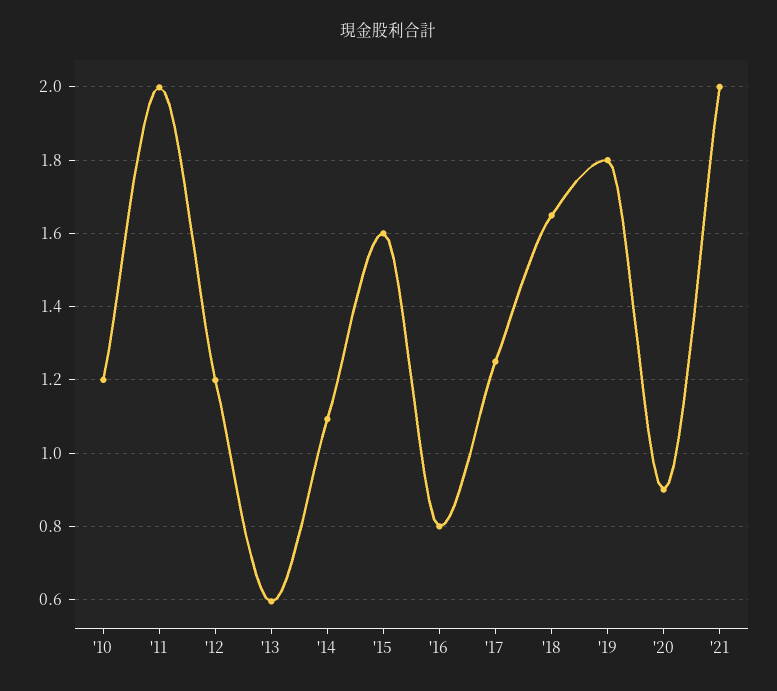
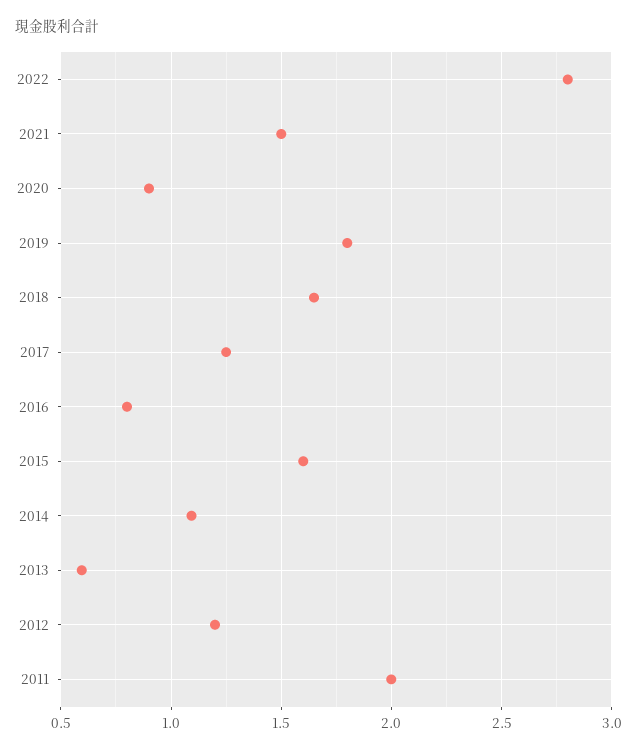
'10: 1.2 -> none
'21: 2 -> 1.5
2022: none -> 2.8

